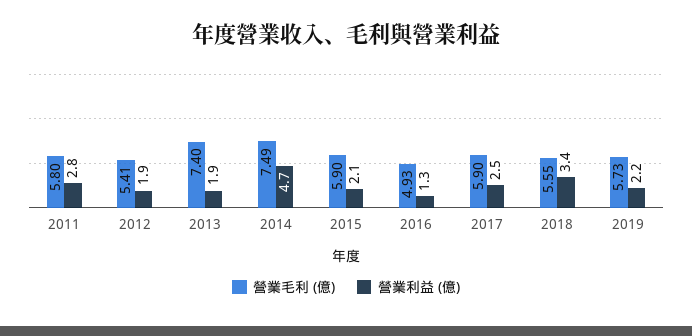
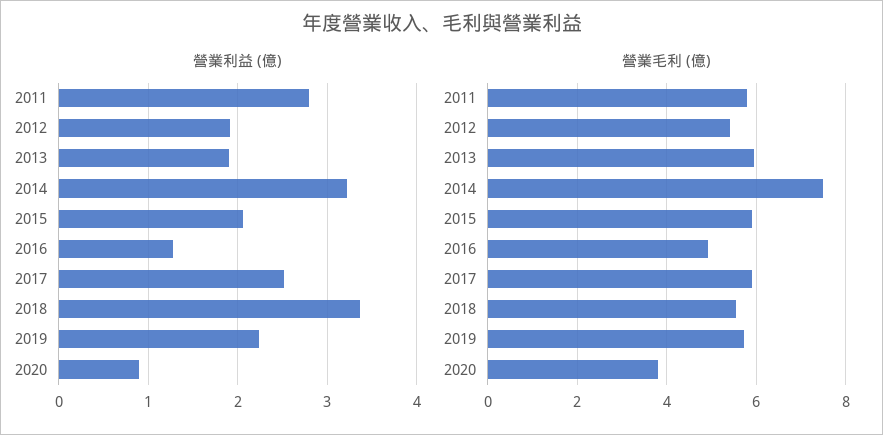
營業毛利 (億), 2013: 7.4 -> 6
營業利益 (億), 2014: 4.7 -> 3.2
營業利益 (億), 2020: none -> 0.9
營業毛利 (億), 2020: none -> 3.8

